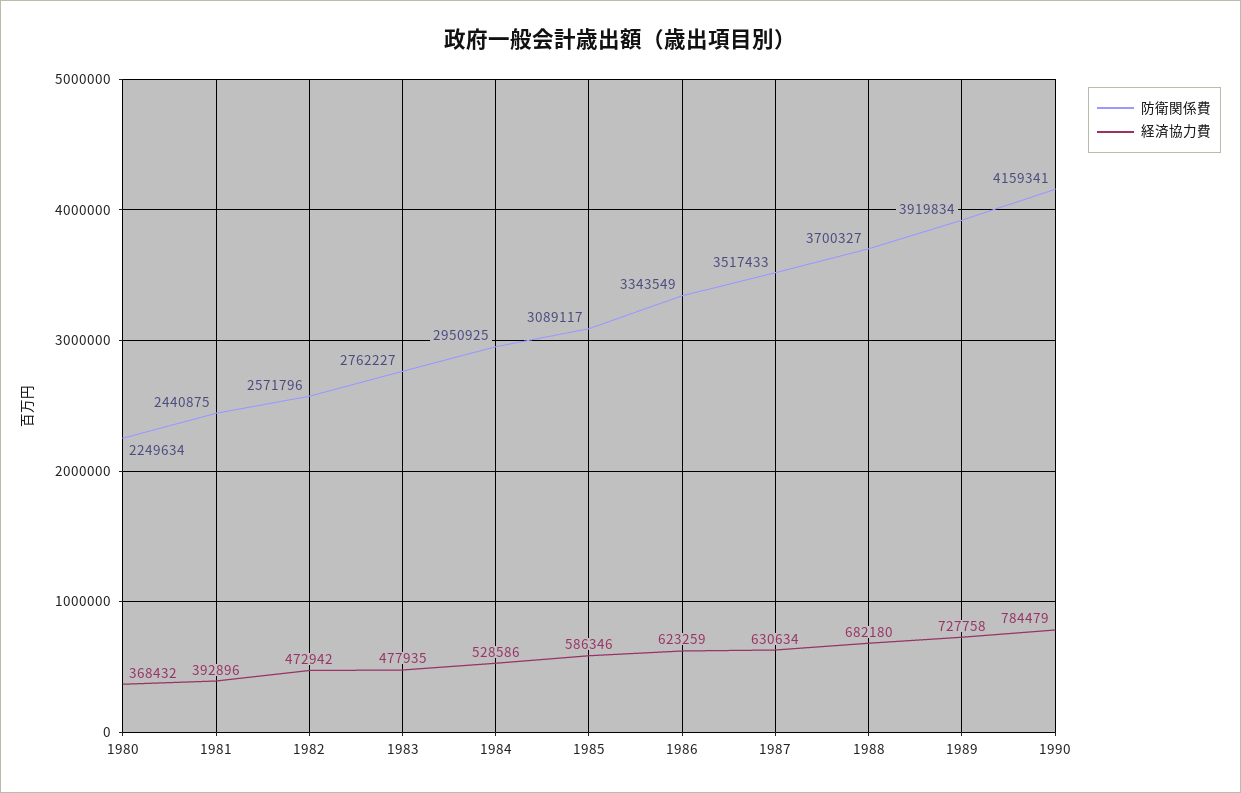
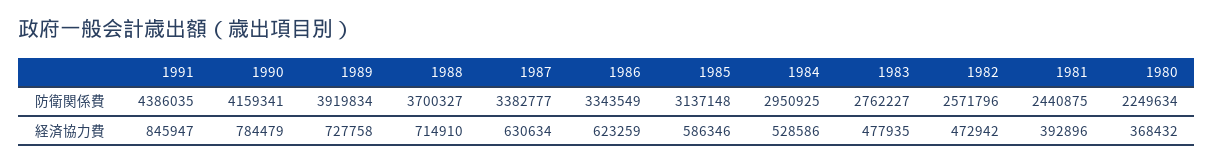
防衛関係費, 1985: 3089117 -> 3137148
防衛関係費, 1987: 3517433 -> 3382777
経済協力費, 1988: 682180 -> 714910
防衛関係費, 1991: none -> 4386035
経済協力費, 1991: none -> 845947

